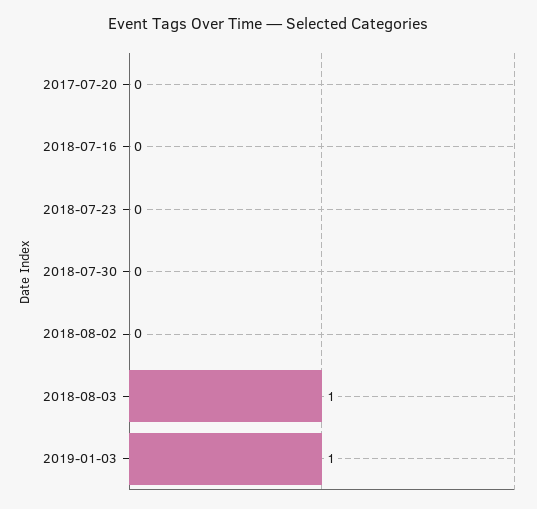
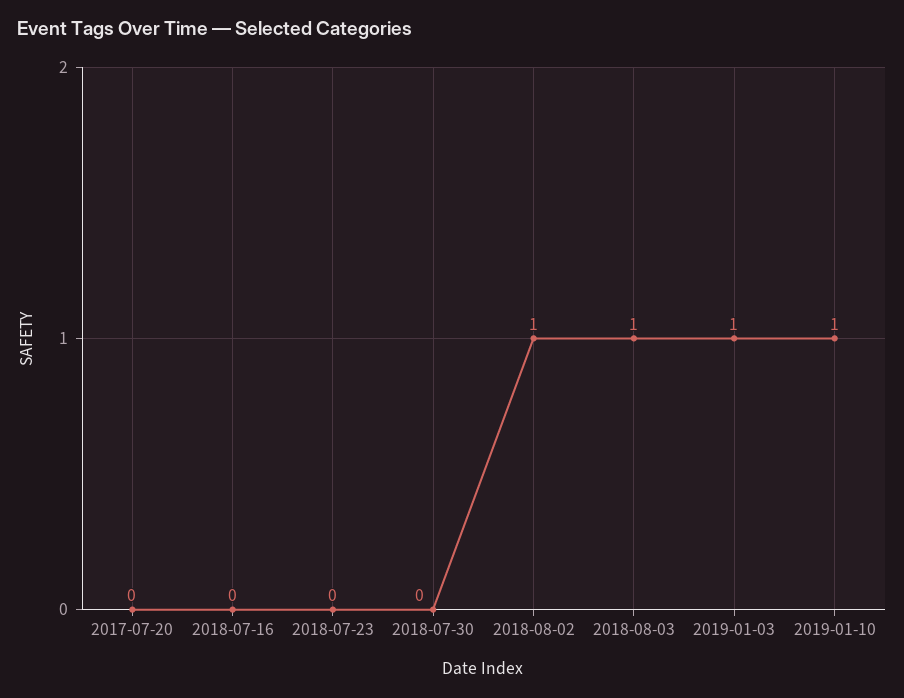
2018-08-02: 0 -> 1
2019-01-10: none -> 1

